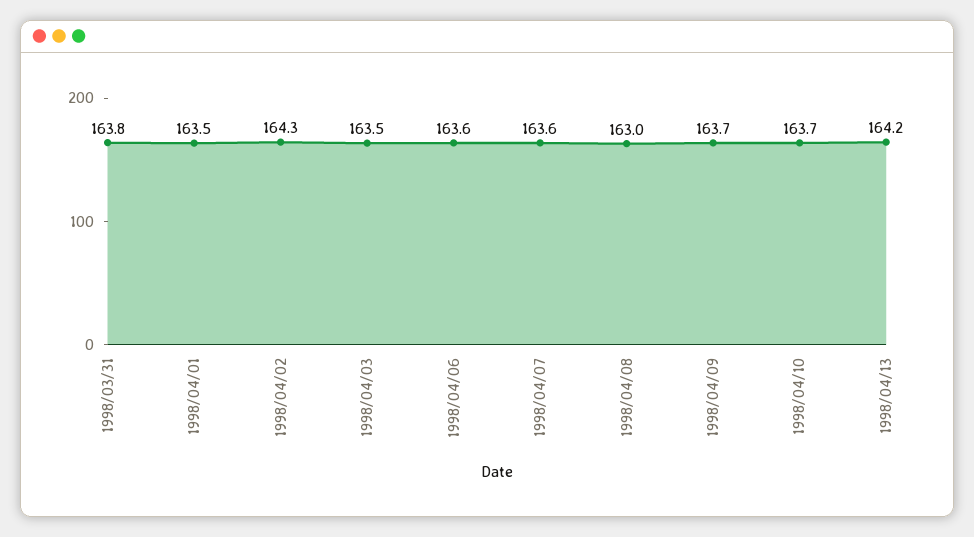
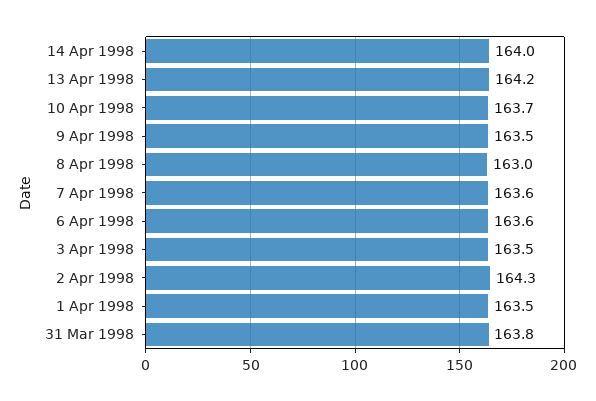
1998/04/09: 163.7 -> 163.5
14 Apr 1998: none -> 164

